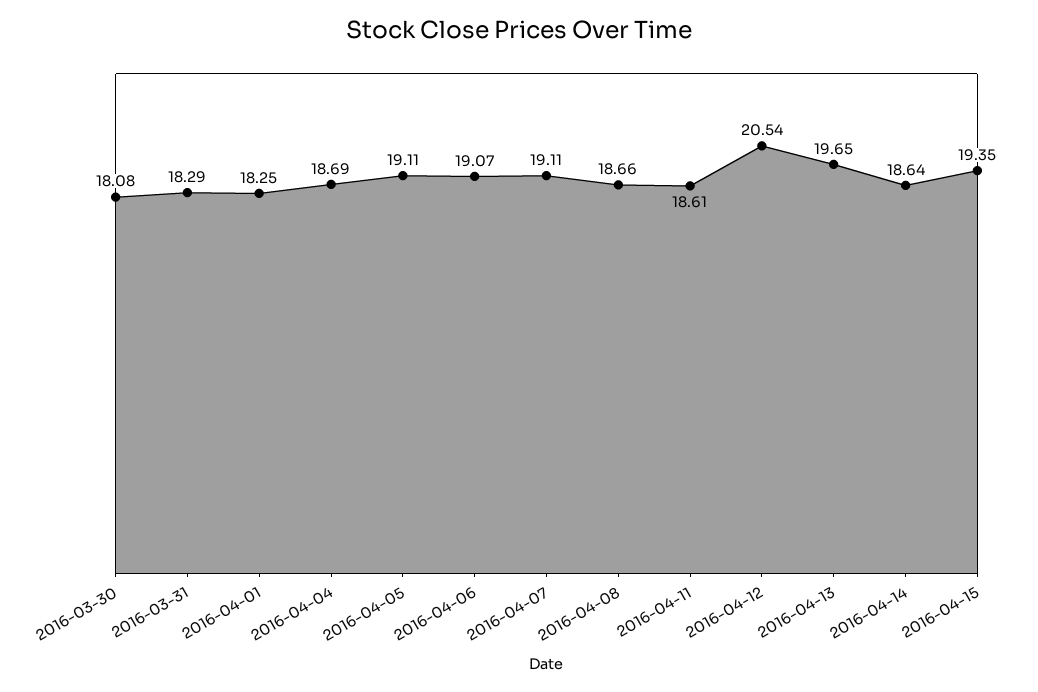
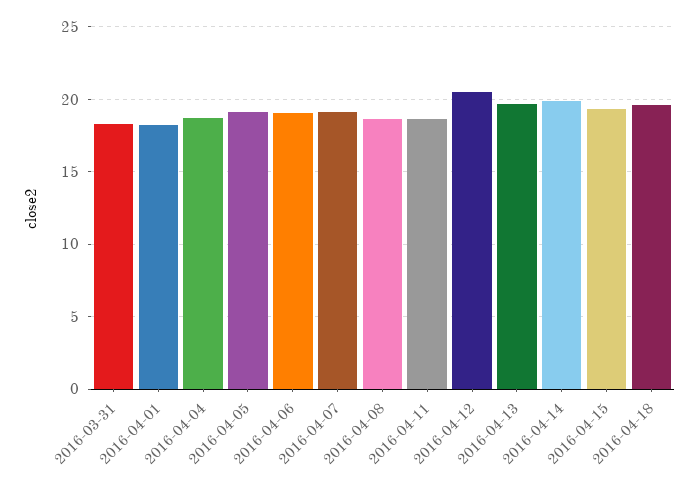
2016-03-30: 18.08 -> none
2016-04-14: 18.64 -> 20
2016-04-18: none -> 19.5

